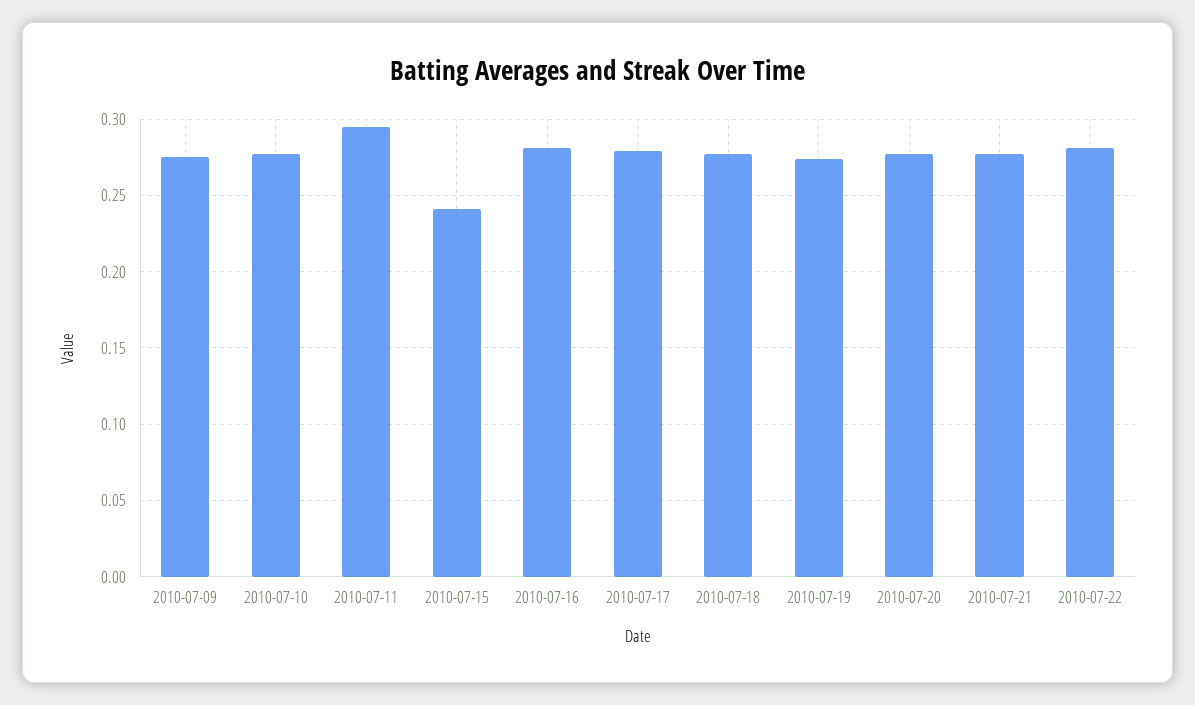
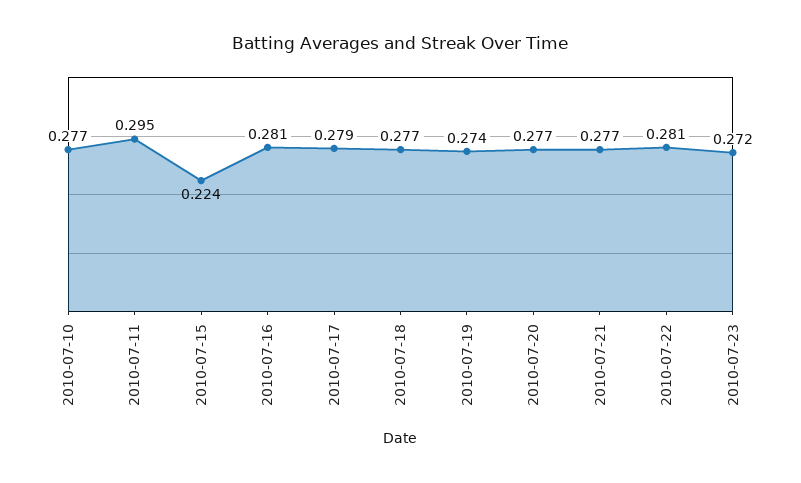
2010-07-09: 0.275 -> none
2010-07-15: 0.24 -> 0.224
2010-07-23: none -> 0.272

